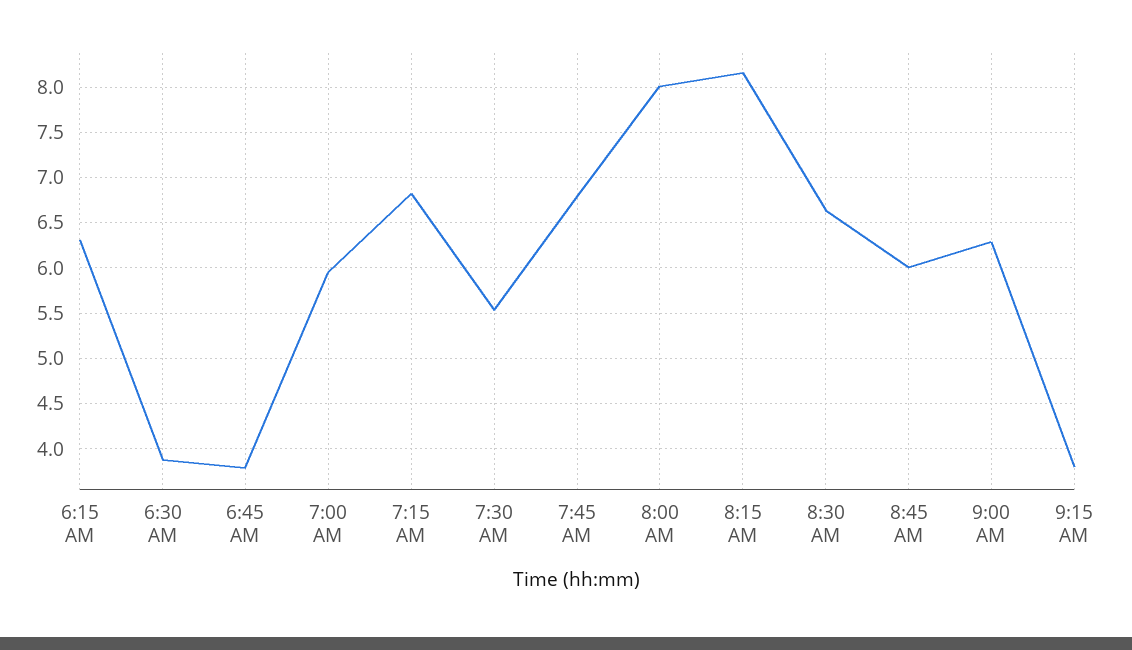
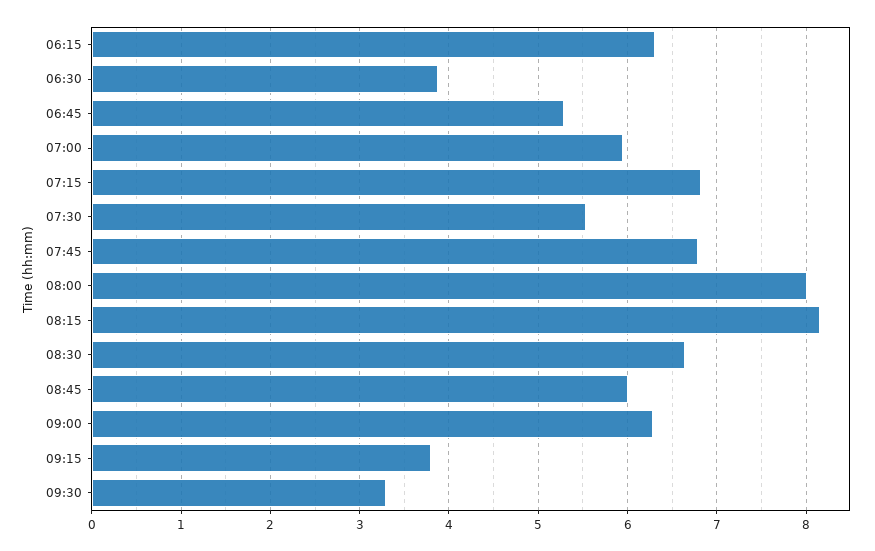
6:45 AM: 3.8 -> 5.3
09:30: none -> 3.3

